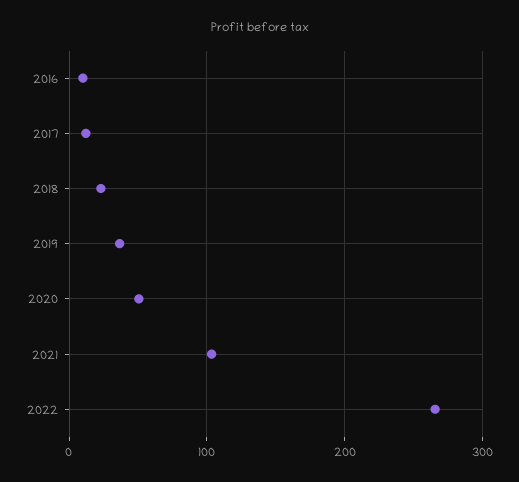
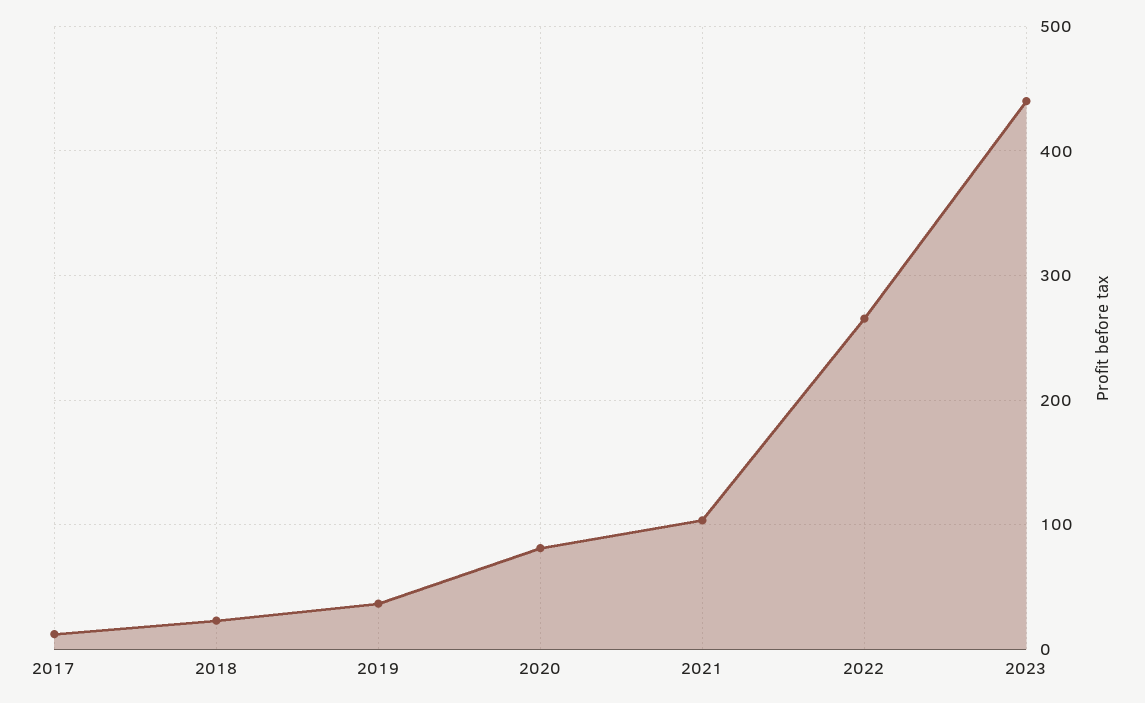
2016: 10 -> none
2020: 50 -> 80
2023: none -> 440

